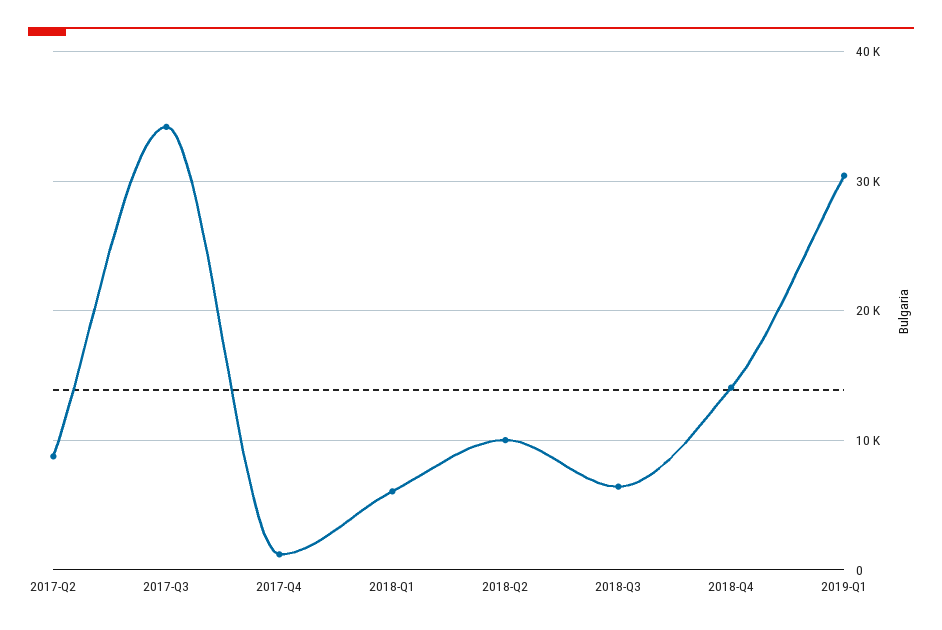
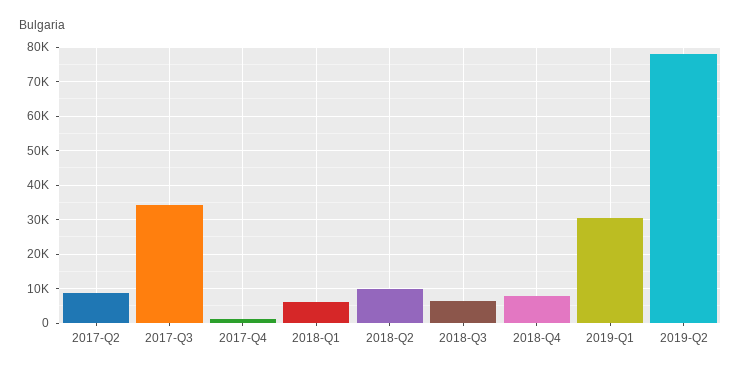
2018-Q4: 14000 -> 8000
2019-Q2: none -> 78000

